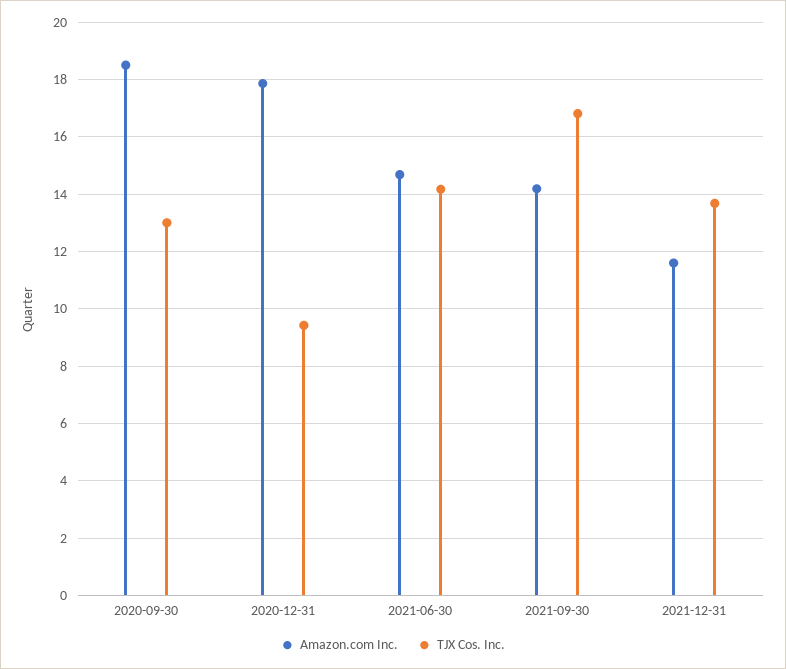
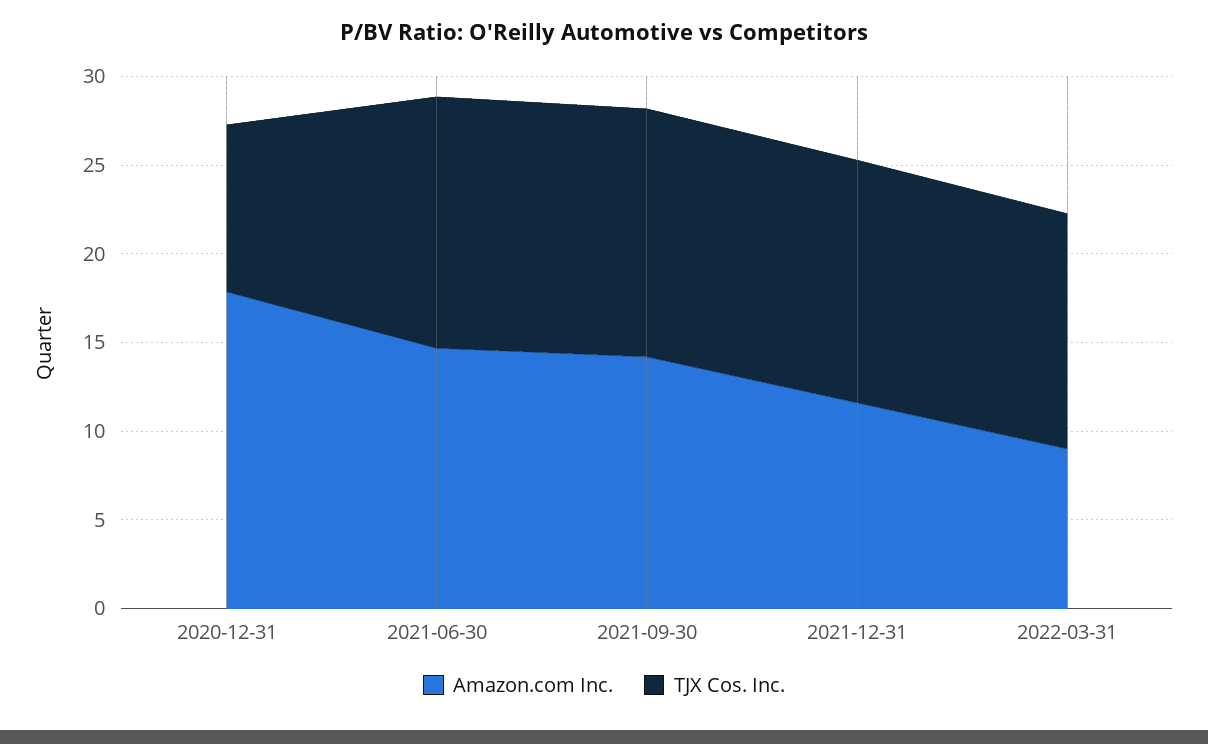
Amazon.com Inc., 2020-09-30: 18.5 -> none
TJX Cos. Inc., 2020-09-30: 13 -> none
TJX Cos. Inc., 2021-09-30: 16.75 -> 14
Amazon.com Inc., 2022-03-31: none -> 9
TJX Cos. Inc., 2022-03-31: none -> 13

